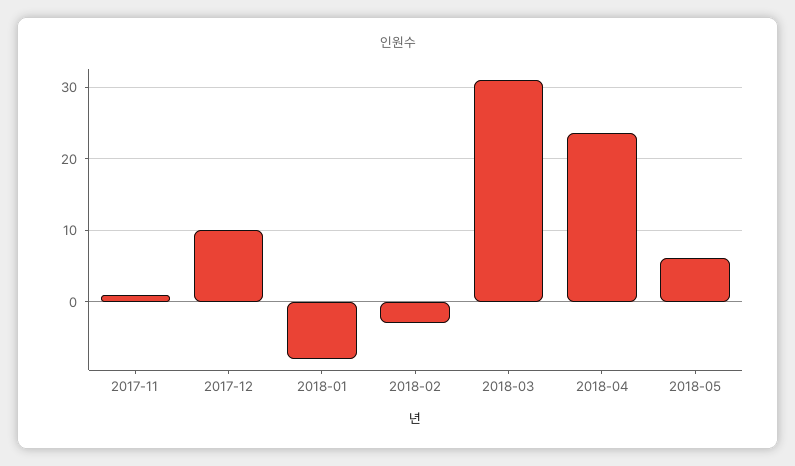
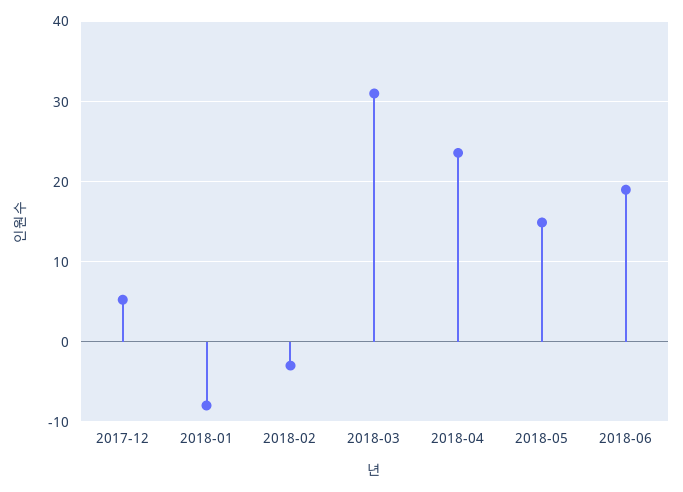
2017-11: 1 -> none
2017-12: 10 -> 5
2018-05: 6 -> 15
2018-06: none -> 19

